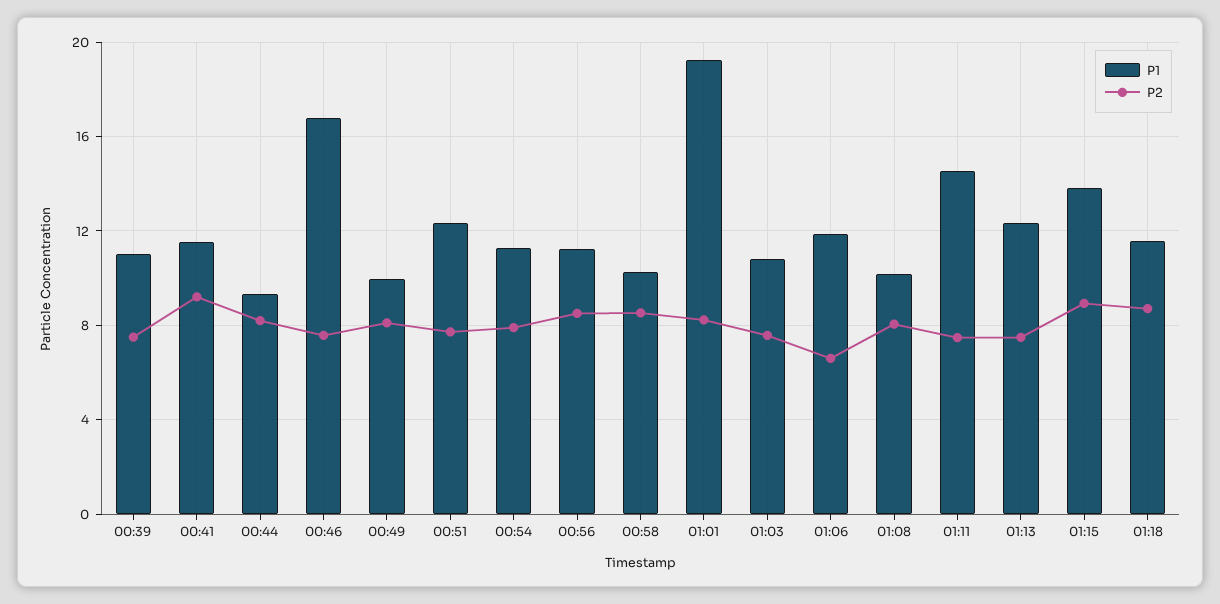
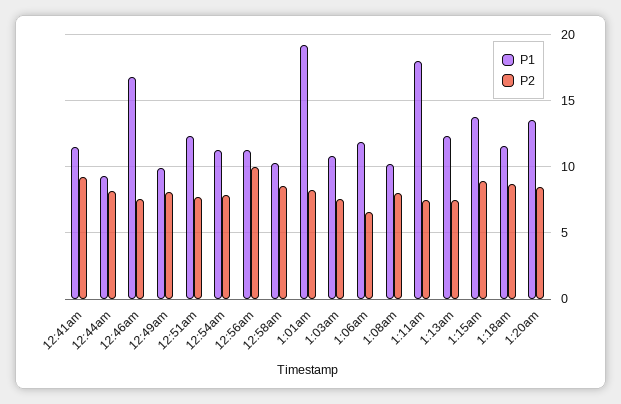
P1, 00:39: 11 -> none
P2, 00:39: 7.5 -> none
P2, 00:56: 8.5 -> 10
P1, 01:11: 14.5 -> 18
P1, 1:20am: none -> 13.5
P2, 1:20am: none -> 8.5

